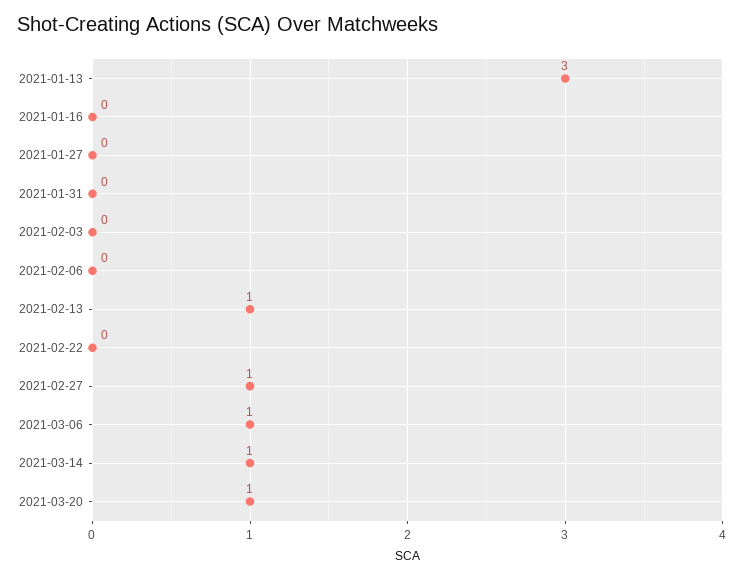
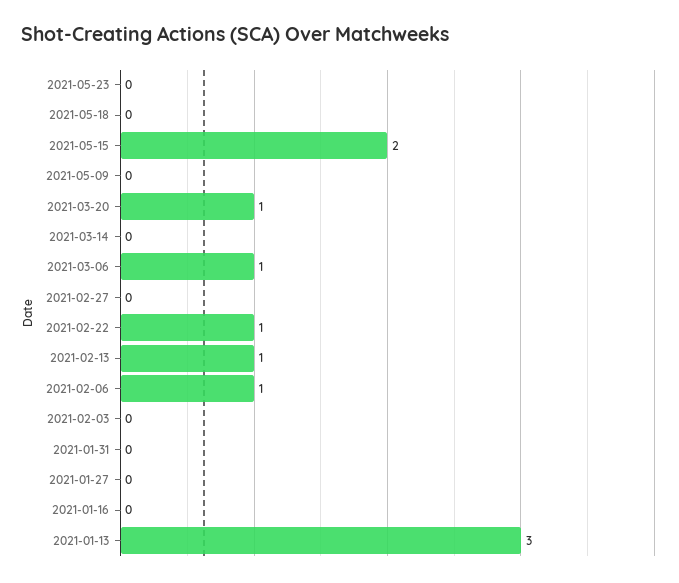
2021-02-06: 0 -> 1
2021-02-22: 0 -> 1
2021-02-27: 1 -> 0
2021-03-14: 1 -> 0
2021-05-23: none -> 0
2021-05-18: none -> 0
2021-05-15: none -> 2
2021-05-09: none -> 0

